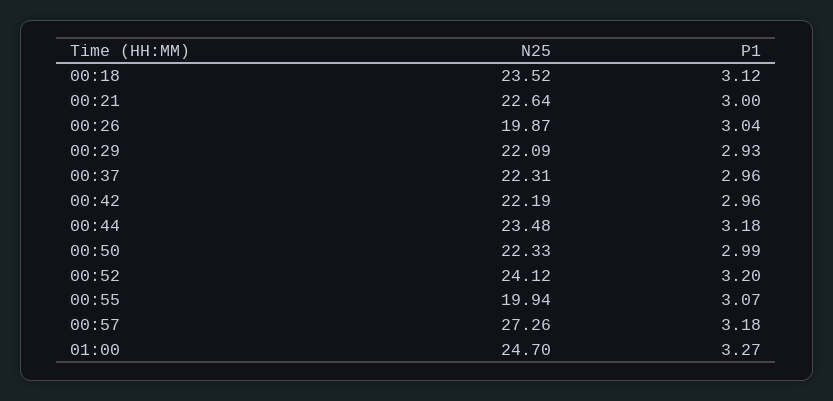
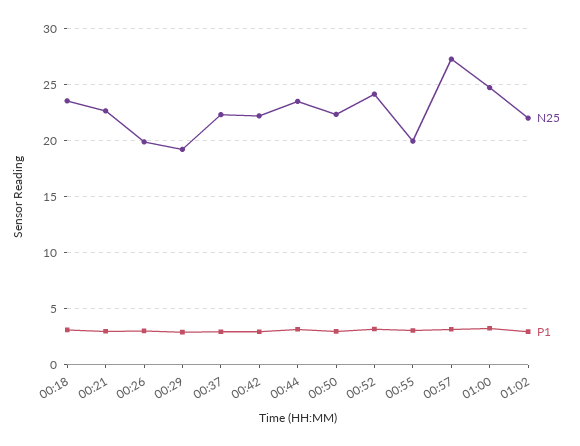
N25, 00:29: 22.09 -> 19
N25, 01:02: none -> 22
P1, 01:02: none -> 3

